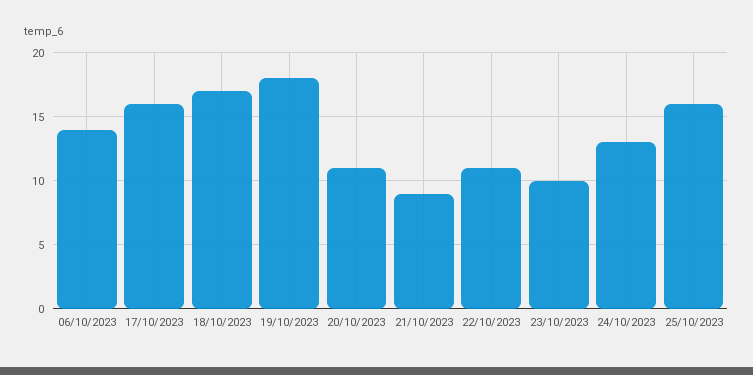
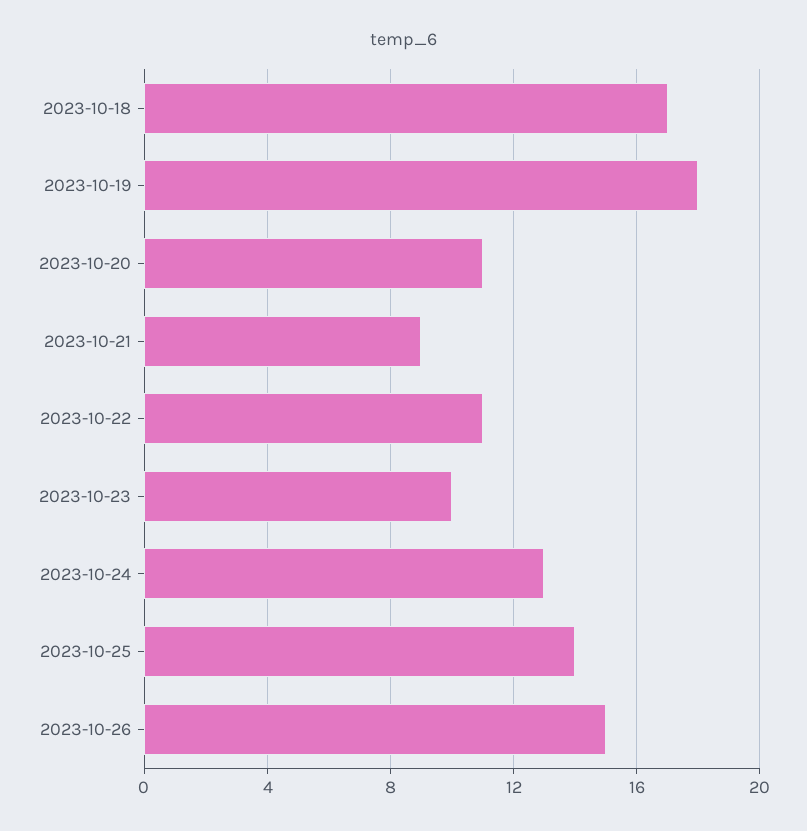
06/10/2023: 14 -> none
17/10/2023: 16 -> none
25/10/2023: 16 -> 14
2023-10-26: none -> 15

